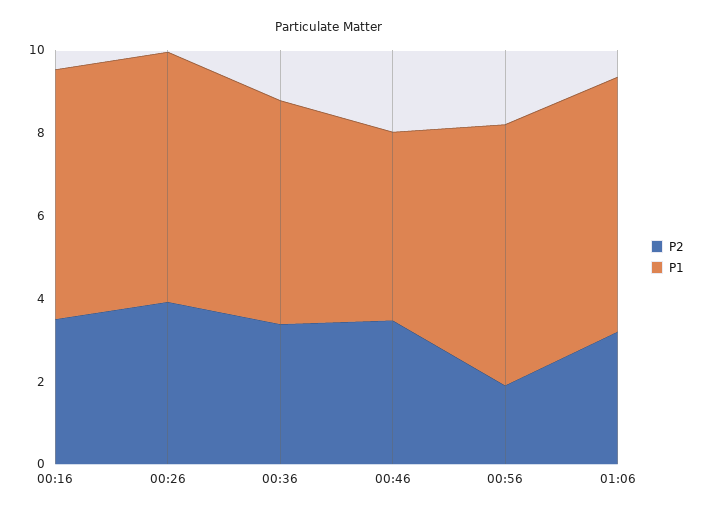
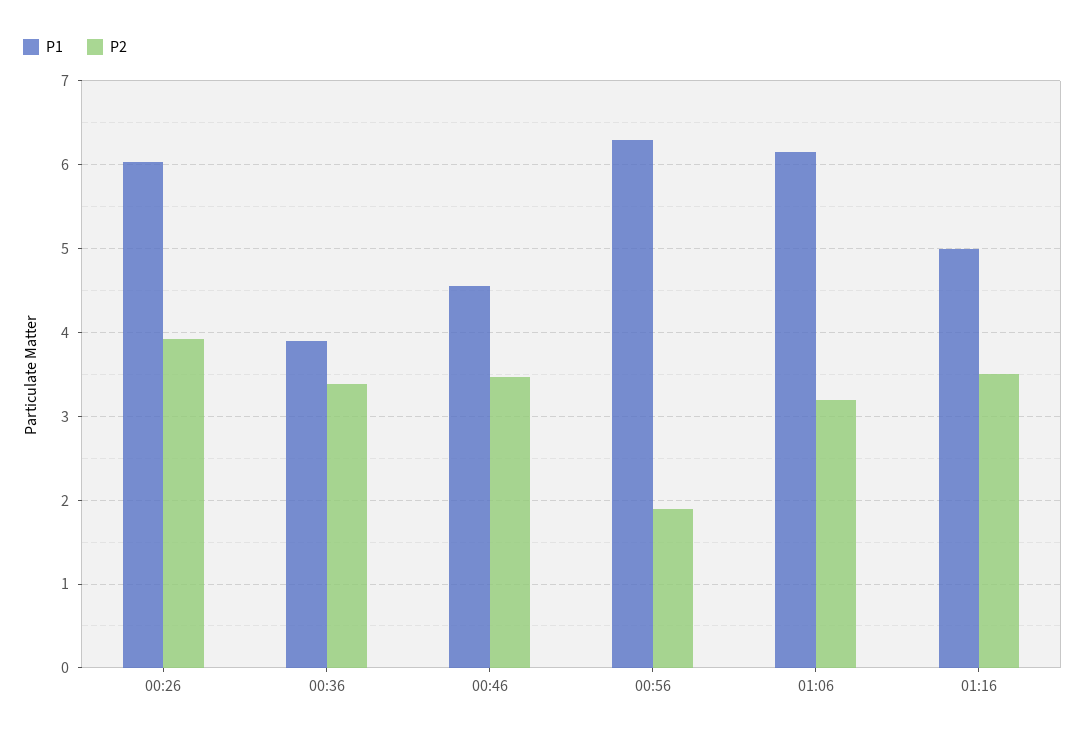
P2, 00:16: 3.5 -> none
P1, 00:16: 6 -> none
P1, 00:36: 5.5 -> 3.9
P1, 01:16: none -> 5
P2, 01:16: none -> 3.5

